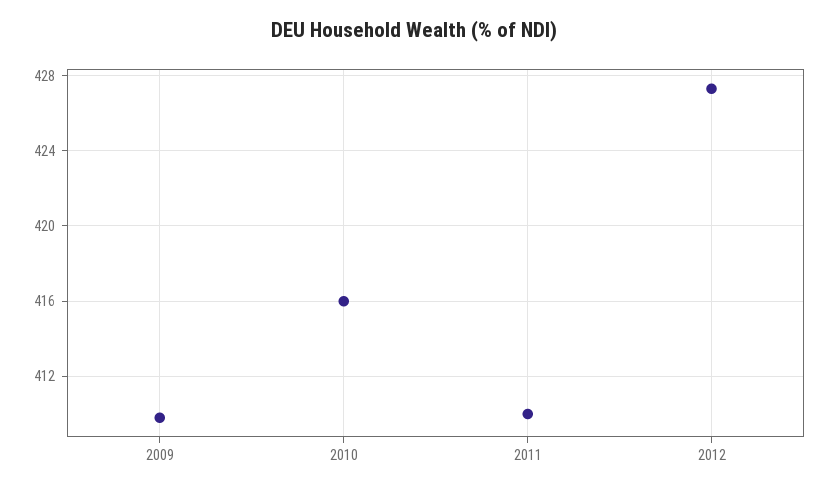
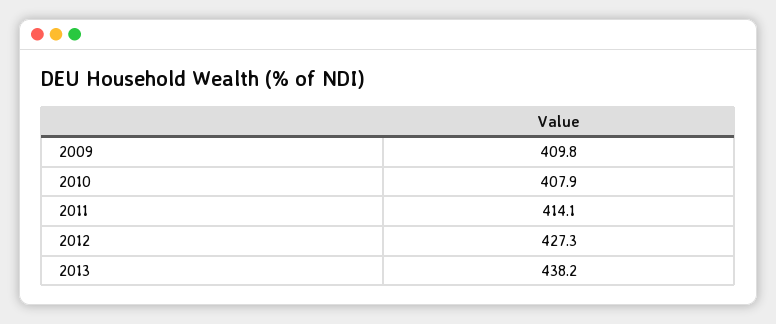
2010: 416 -> 407.9
2011: 410 -> 414.1
2013: none -> 438.2

